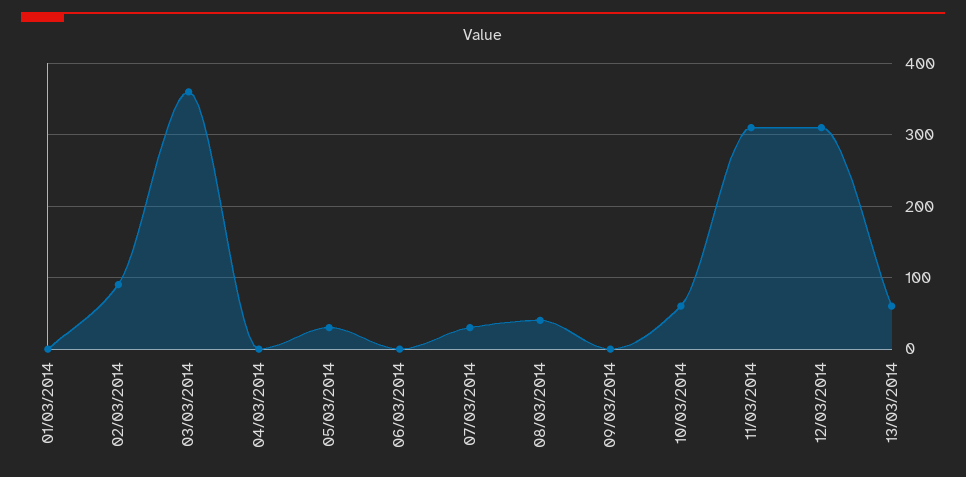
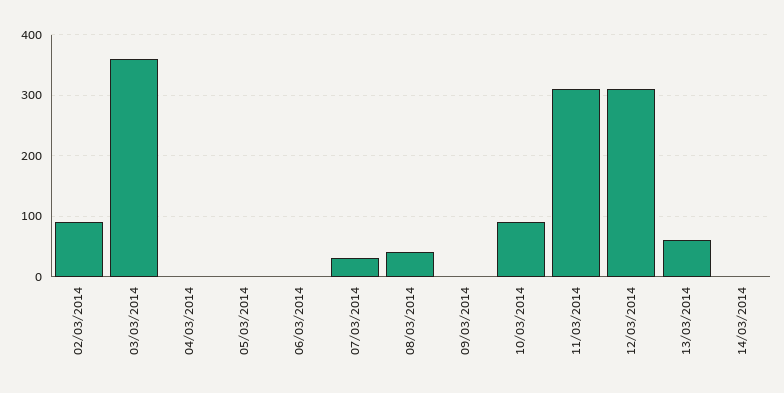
01/03/2014: 0 -> none
05/03/2014: 30 -> 0
10/03/2014: 60 -> 90
14/03/2014: none -> 0

